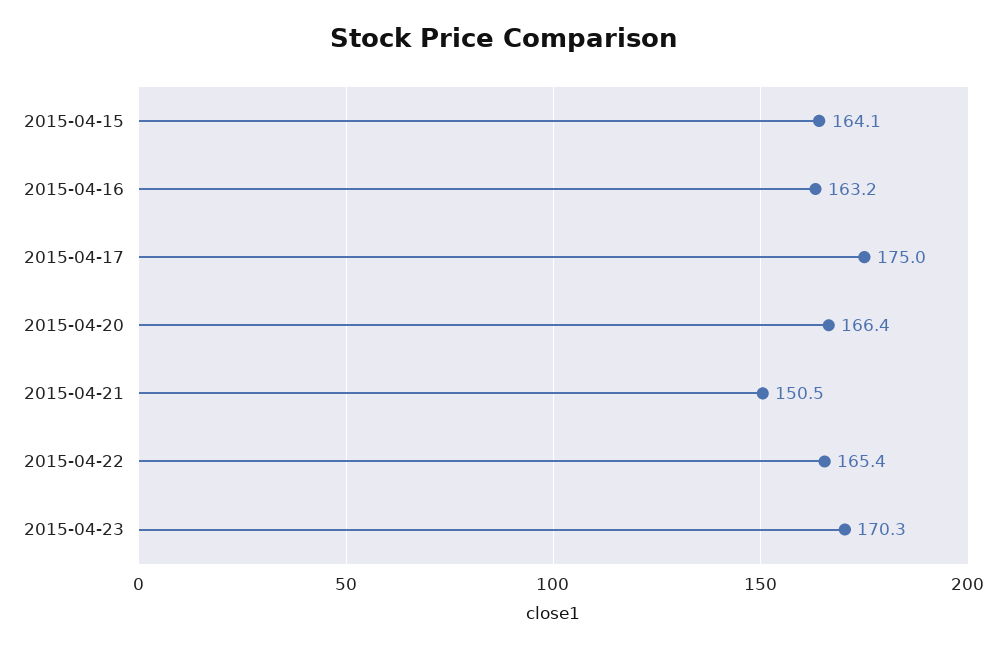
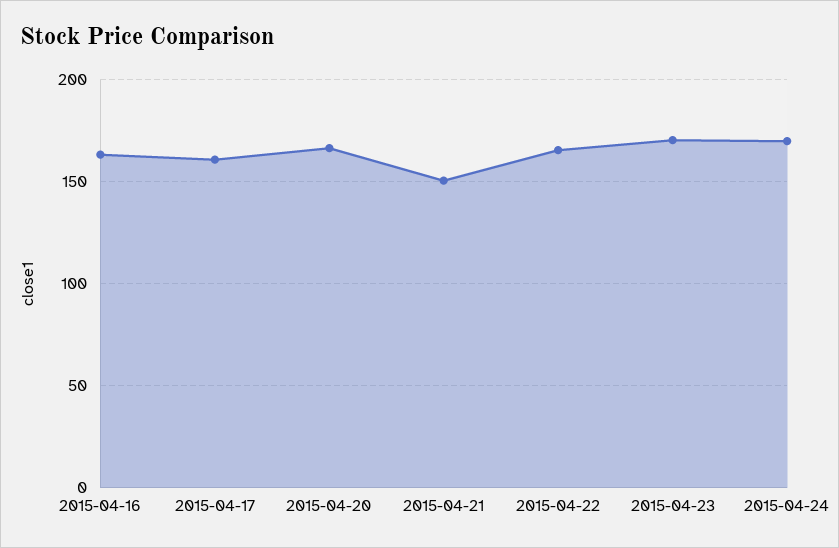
2015-04-15: 164.1 -> none
2015-04-17: 175 -> 160
2015-04-24: none -> 170

